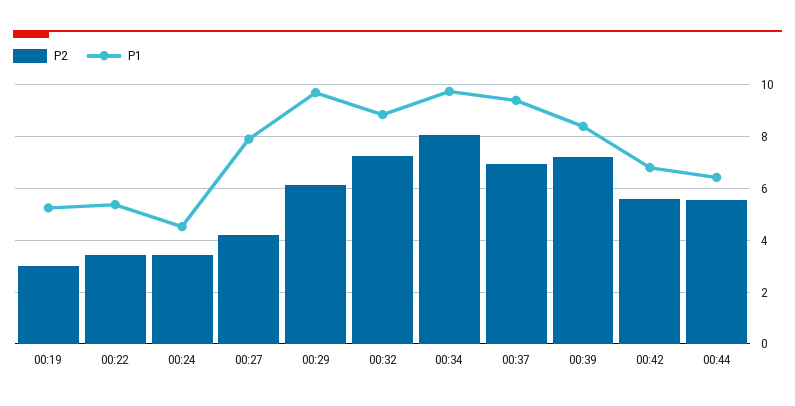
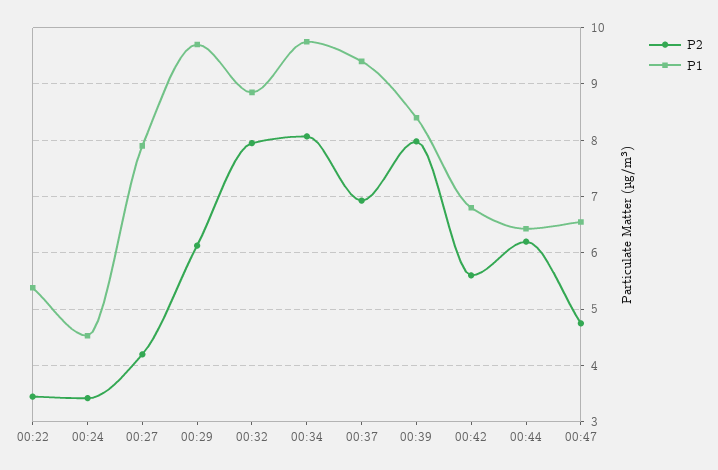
P2, 00:19: 3 -> none
P1, 00:19: 5.25 -> none
P2, 00:32: 7.25 -> 8
P2, 00:39: 7.25 -> 8
P2, 00:44: 5.5 -> 6.2
P2, 00:47: none -> 4.8
P1, 00:47: none -> 6.6

